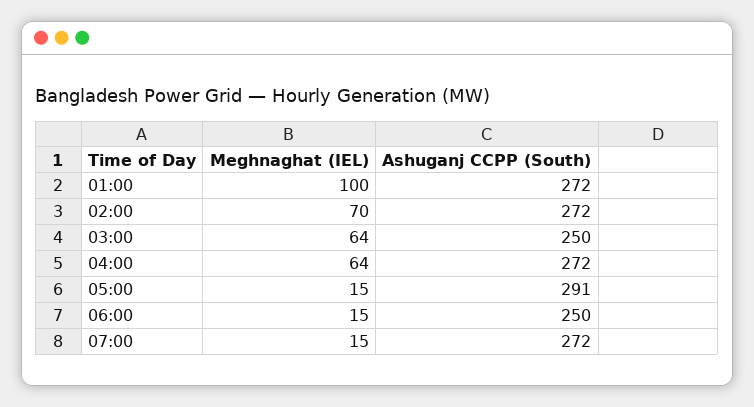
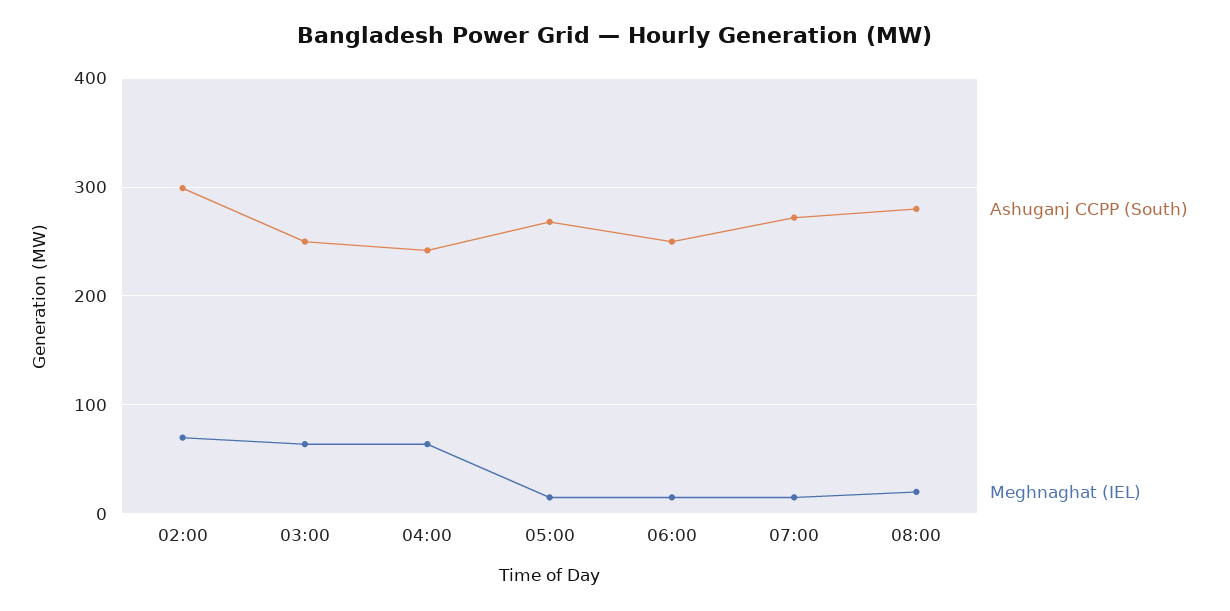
Meghnaghat (IEL), 01:00: 100 -> none
Ashuganj CCPP (South), 01:00: 272 -> none
Ashuganj CCPP (South), 02:00: 272 -> 300
Ashuganj CCPP (South), 04:00: 272 -> 240
Ashuganj CCPP (South), 05:00: 291 -> 270
Ashuganj CCPP (South), 08:00: none -> 280
Meghnaghat (IEL), 08:00: none -> 20

